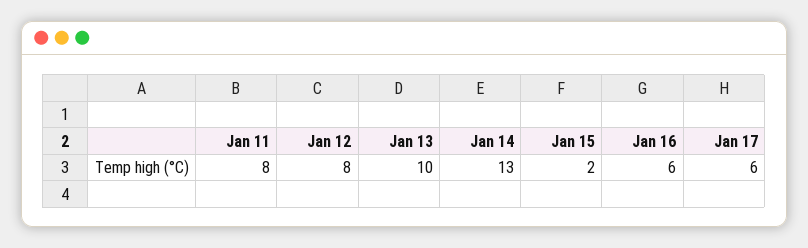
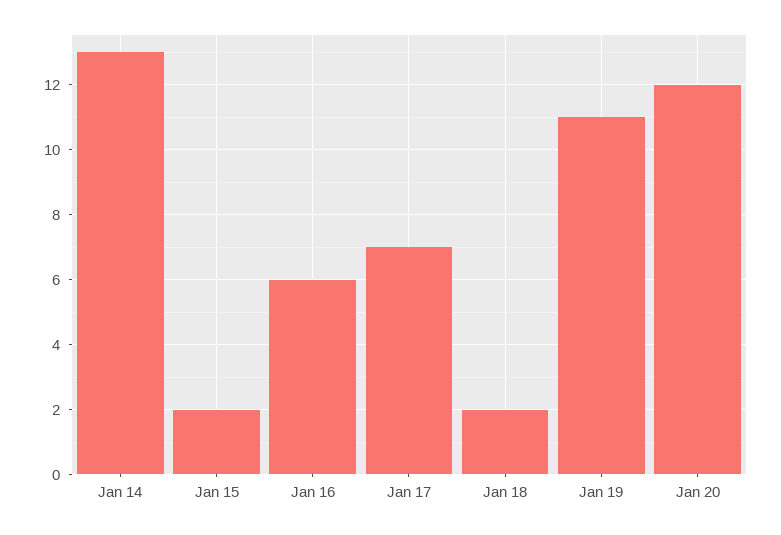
Jan 11: 8 -> none
Jan 12: 8 -> none
Jan 13: 10 -> none
Jan 17: 6 -> 7
Jan 18: none -> 2
Jan 19: none -> 11
Jan 20: none -> 12

